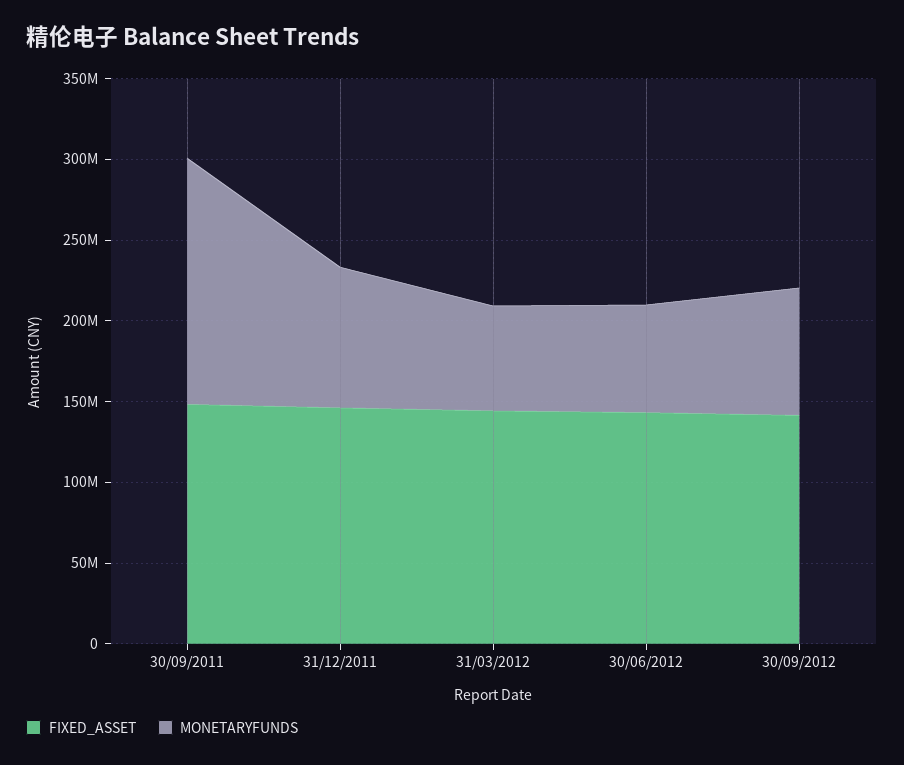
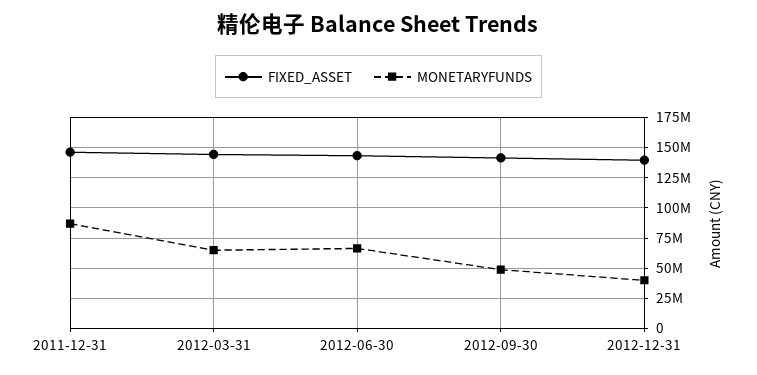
FIXED_ASSET, 30/09/2011: 150000000 -> none
MONETARYFUNDS, 30/09/2011: 150000000 -> none
MONETARYFUNDS, 30/09/2012: 80000000 -> 50000000
FIXED_ASSET, 2012-12-31: none -> 140000000
MONETARYFUNDS, 2012-12-31: none -> 40000000

